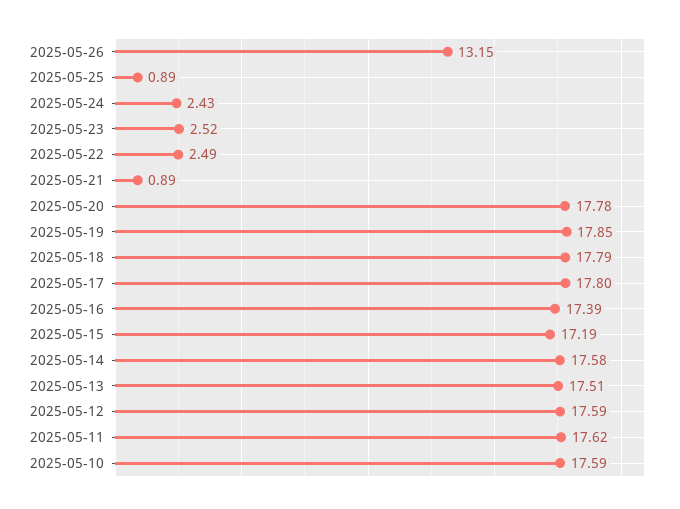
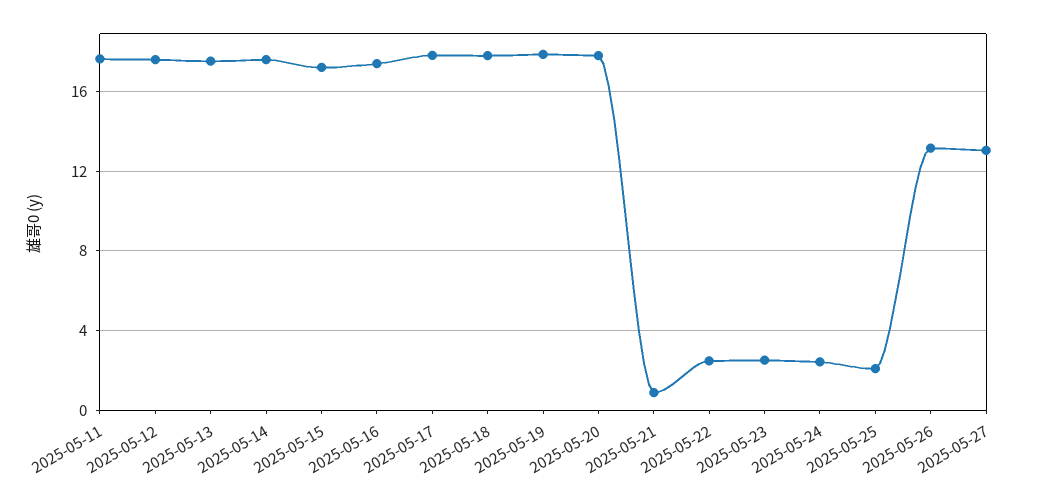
2025-05-25: 0.89 -> 2
2025-05-10: 17.59 -> none
2025-05-27: none -> 13

